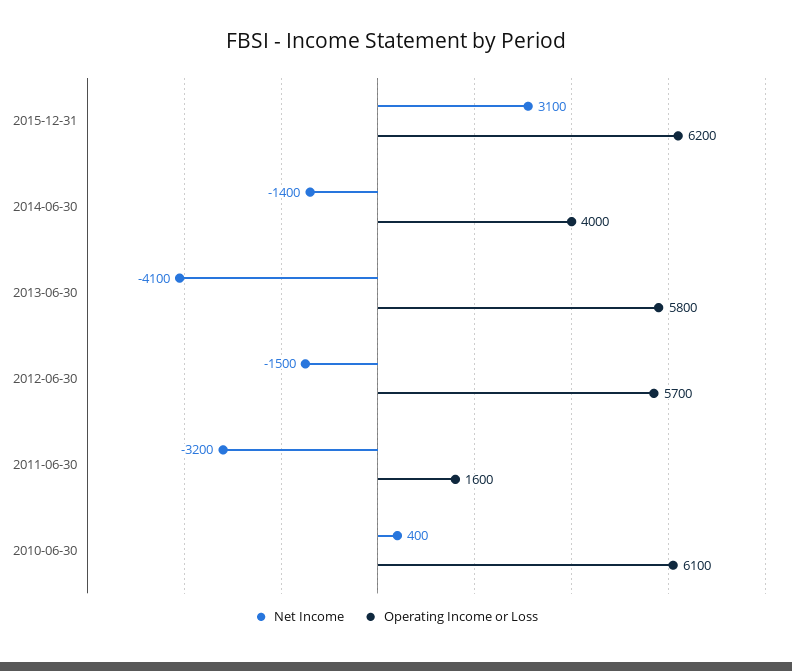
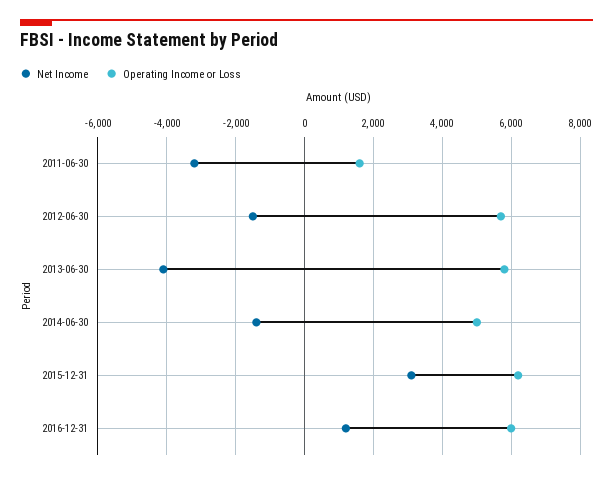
Operating Income or Loss, 2014-06-30: 4000 -> 5000
Net Income, 2010-06-30: 400 -> none
Operating Income or Loss, 2010-06-30: 6100 -> none
Net Income, 2016-12-31: none -> 1200
Operating Income or Loss, 2016-12-31: none -> 6000

